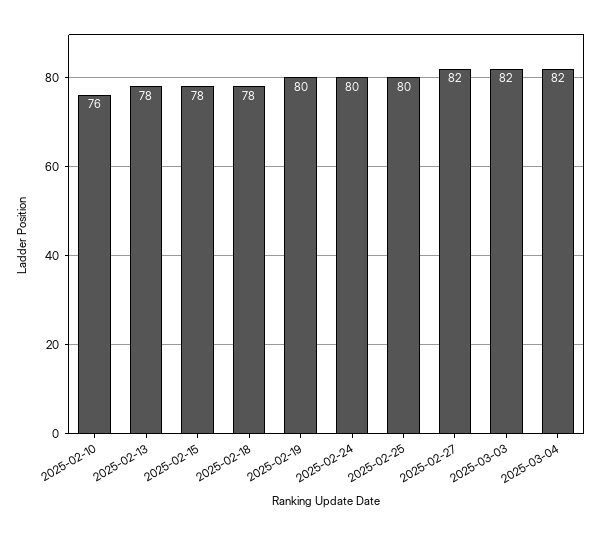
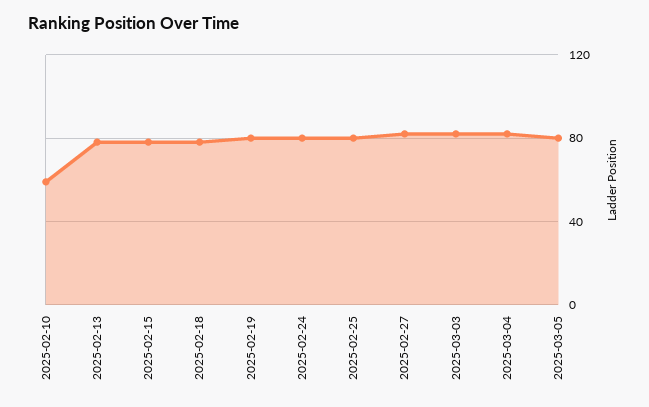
2025-02-10: 76 -> 60
2025-03-05: none -> 80

